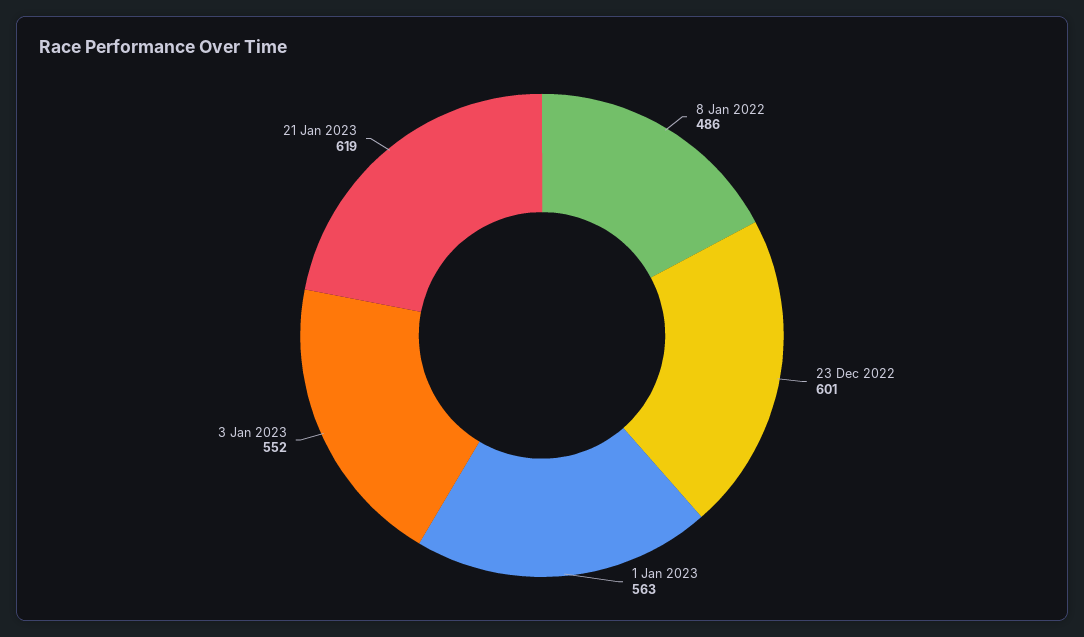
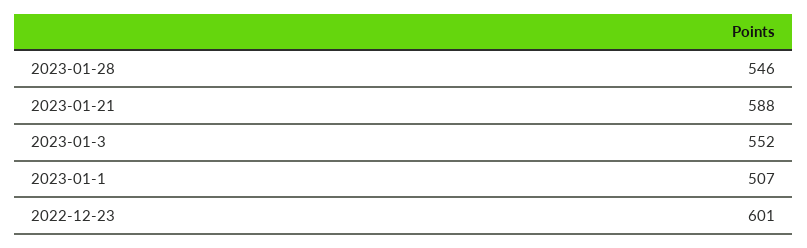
8 Jan 2022: 486 -> none
1 Jan 2023: 563 -> 507
21 Jan 2023: 619 -> 588
2023-01-28: none -> 546

